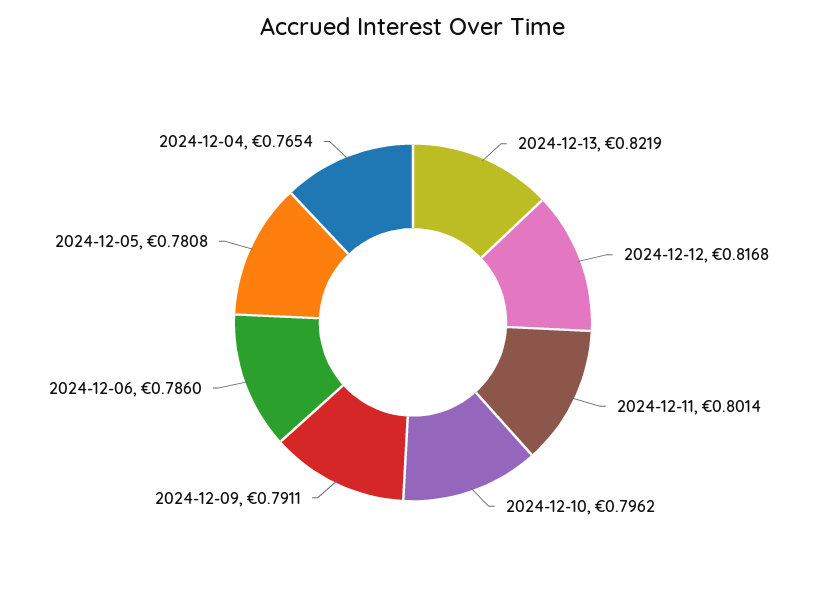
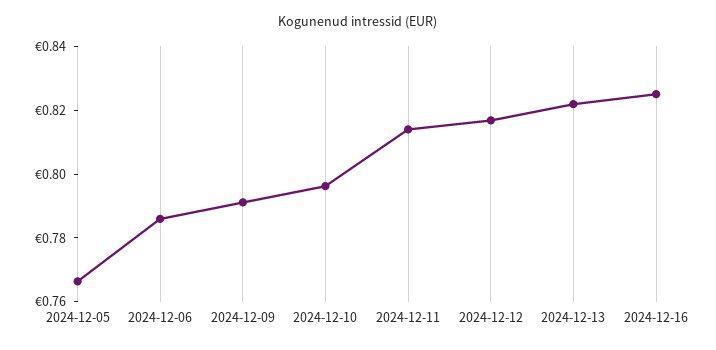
2024-12-11: 0.8014 -> 0.815
2024-12-05: 0.7808 -> 0.765
2024-12-04: 0.7654 -> none
2024-12-16: none -> 0.825

